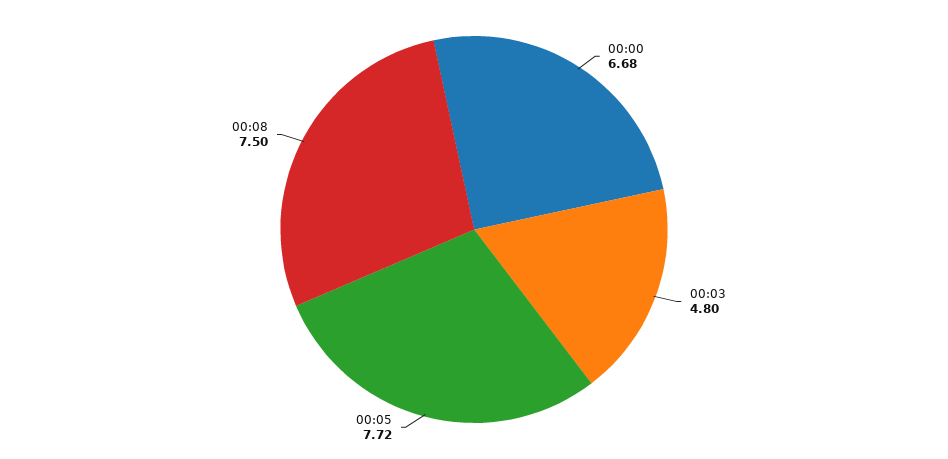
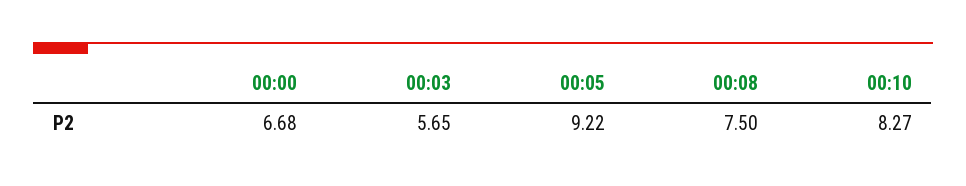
00:03: 4.8 -> 5.65
00:05: 7.72 -> 9.22
00:10: none -> 8.27

